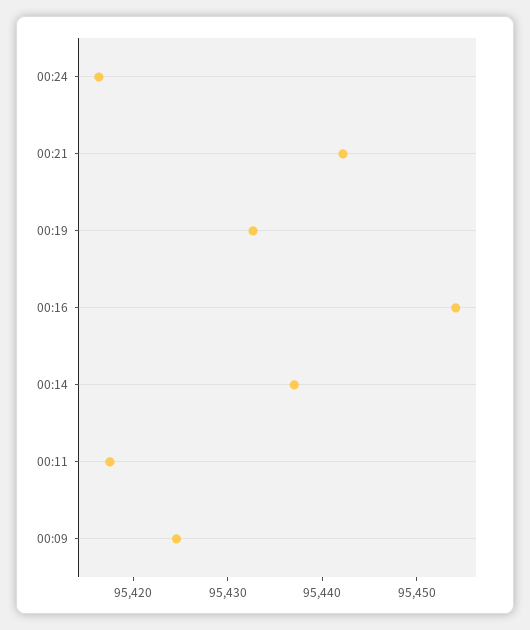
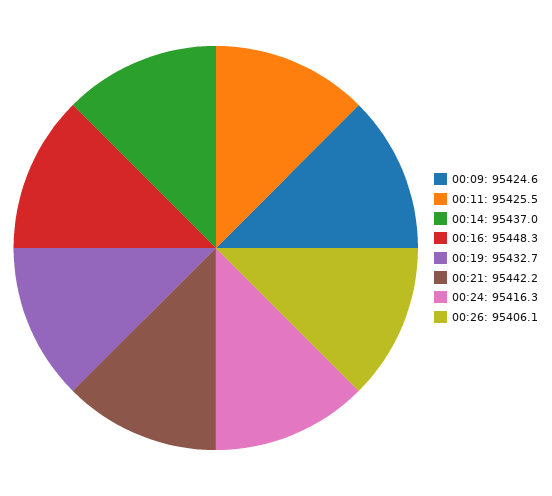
00:16: 95454 -> 95448.3
00:11: 95418 -> 95425.5
00:26: none -> 95406.1

